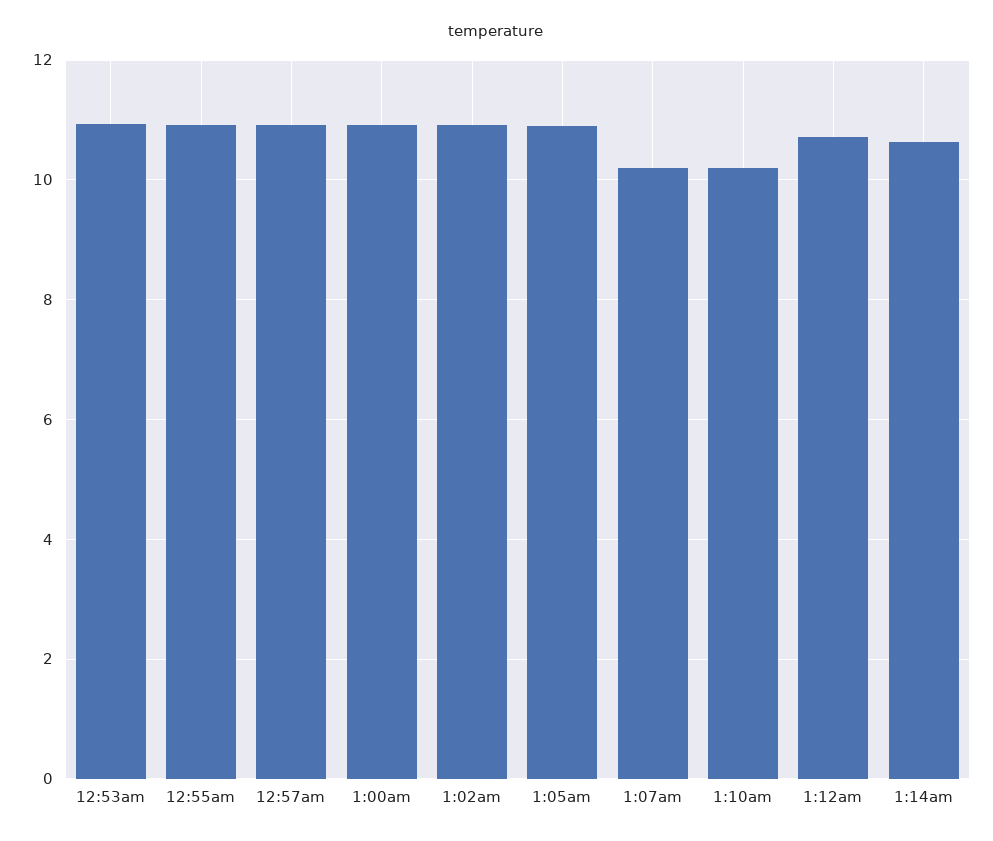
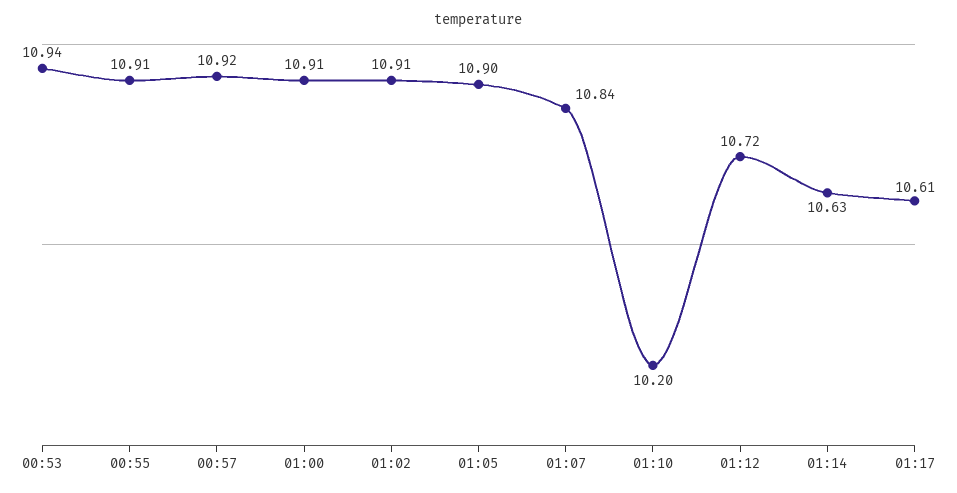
1:07am: 10.2 -> 10.84
01:17: none -> 10.61

